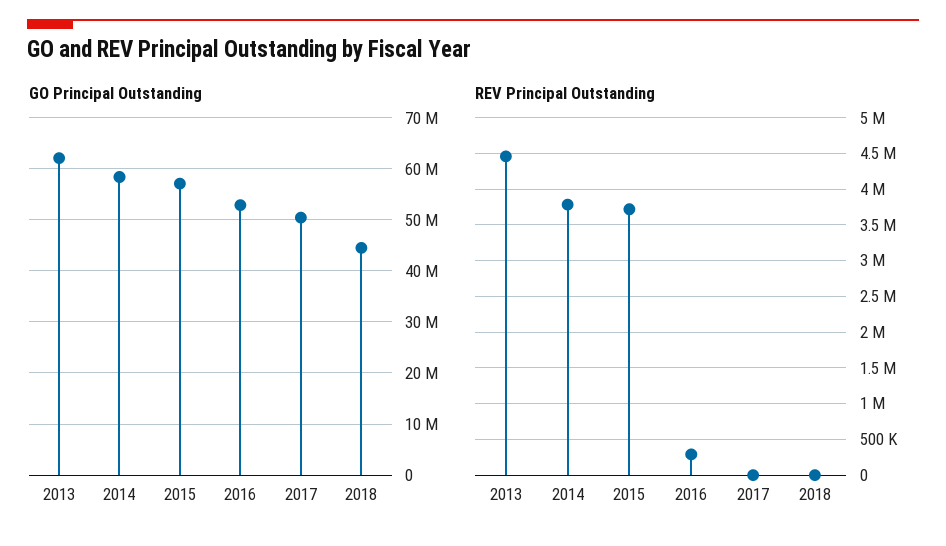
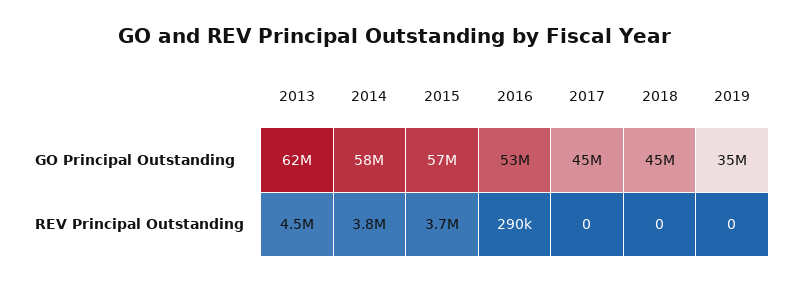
GO Principal Outstanding, 2017: 50000000 -> 45000000
GO Principal Outstanding, 2019: none -> 35000000
REV Principal Outstanding, 2019: none -> 0

